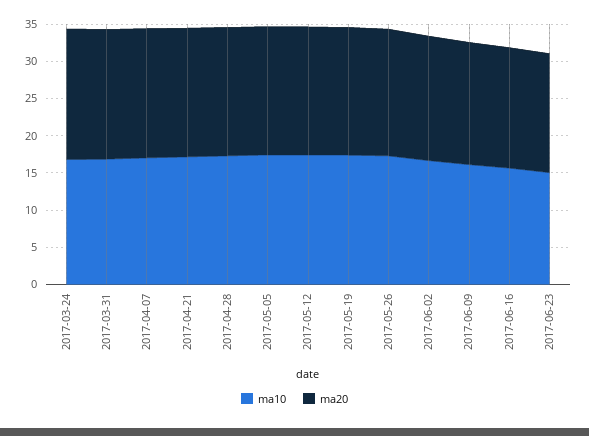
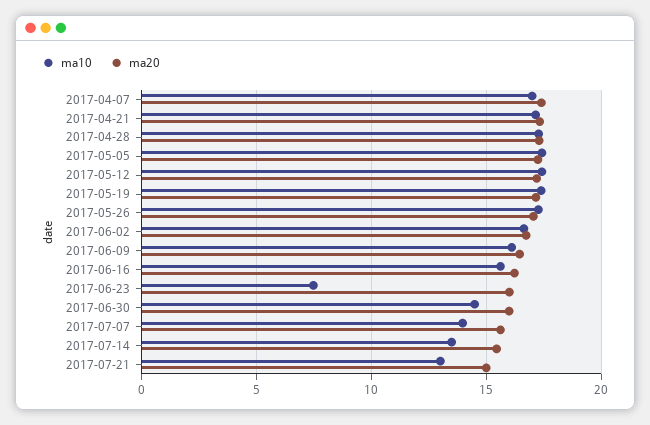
ma10, 2017-03-24: 17.5 -> none
ma20, 2017-03-24: 17.5 -> none
ma10, 2017-03-31: 17.5 -> none
ma20, 2017-03-31: 17.5 -> none
ma10, 2017-06-23: 15 -> 7.5
ma10, 2017-06-30: none -> 14.5
ma20, 2017-06-30: none -> 16
ma10, 2017-07-07: none -> 14
ma20, 2017-07-07: none -> 15.5
ma10, 2017-07-14: none -> 13.5
ma20, 2017-07-14: none -> 15.5
ma10, 2017-07-21: none -> 13
ma20, 2017-07-21: none -> 15

